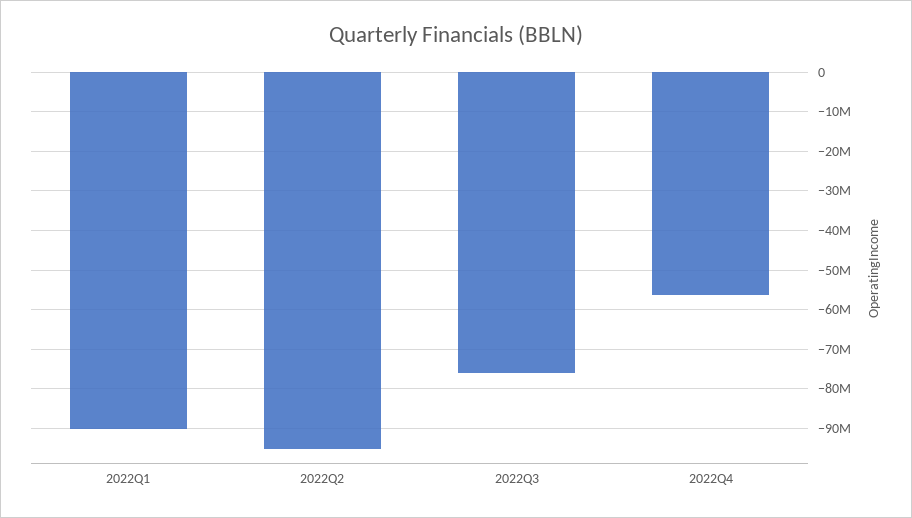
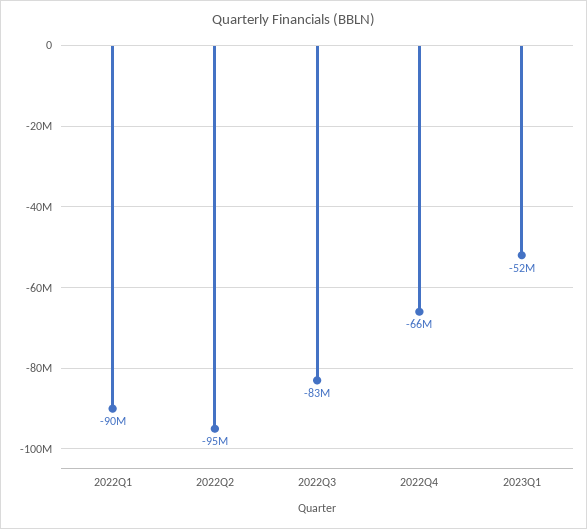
2022Q3: -76000000 -> -83000000
2022Q4: -56000000 -> -66000000
2023Q1: none -> -52000000

